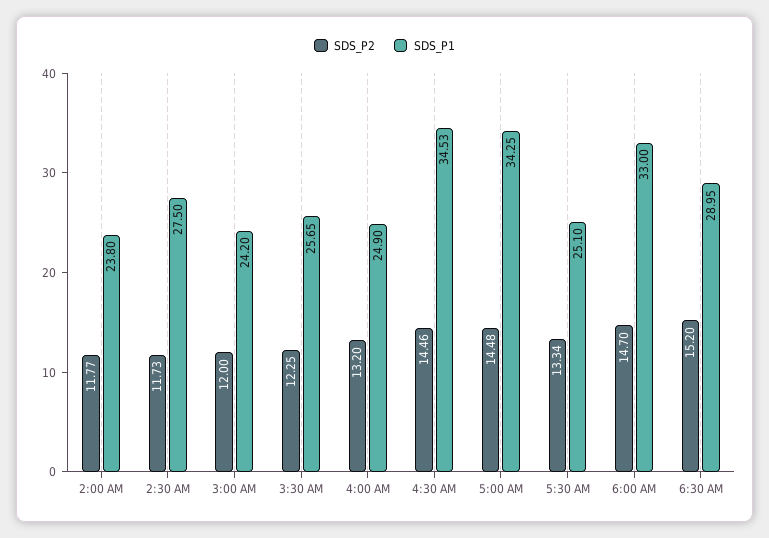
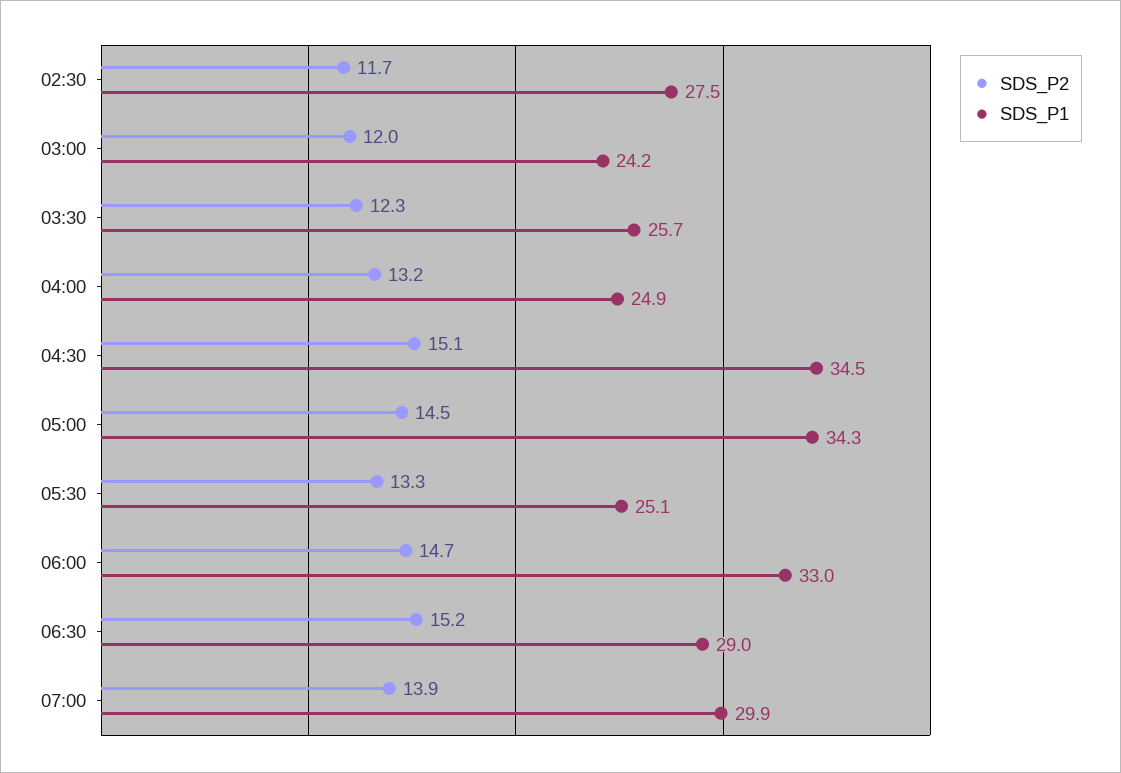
SDS_P2, 2:00 AM: 11.77 -> none
SDS_P1, 2:00 AM: 23.8 -> none
SDS_P2, 4:30 AM: 14.46 -> 15.1
SDS_P2, 07:00: none -> 13.9
SDS_P1, 07:00: none -> 29.9

